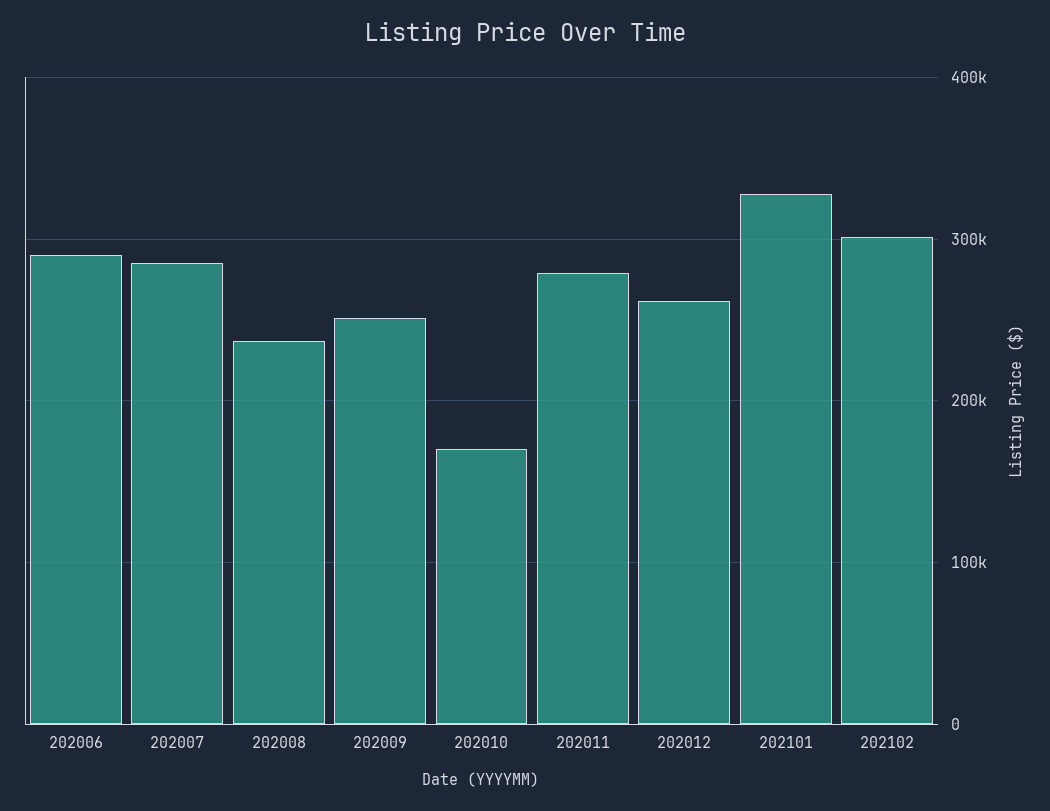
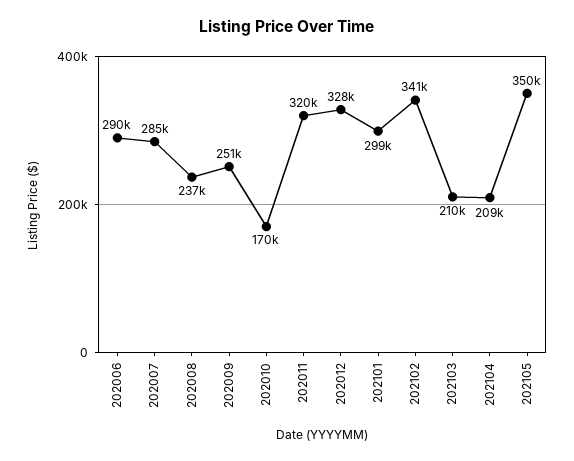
202011: 280000 -> 320000
202012: 260000 -> 328000
202101: 330000 -> 299000
202102: 300000 -> 341000
202103: none -> 210000
202104: none -> 209000
202105: none -> 350000

